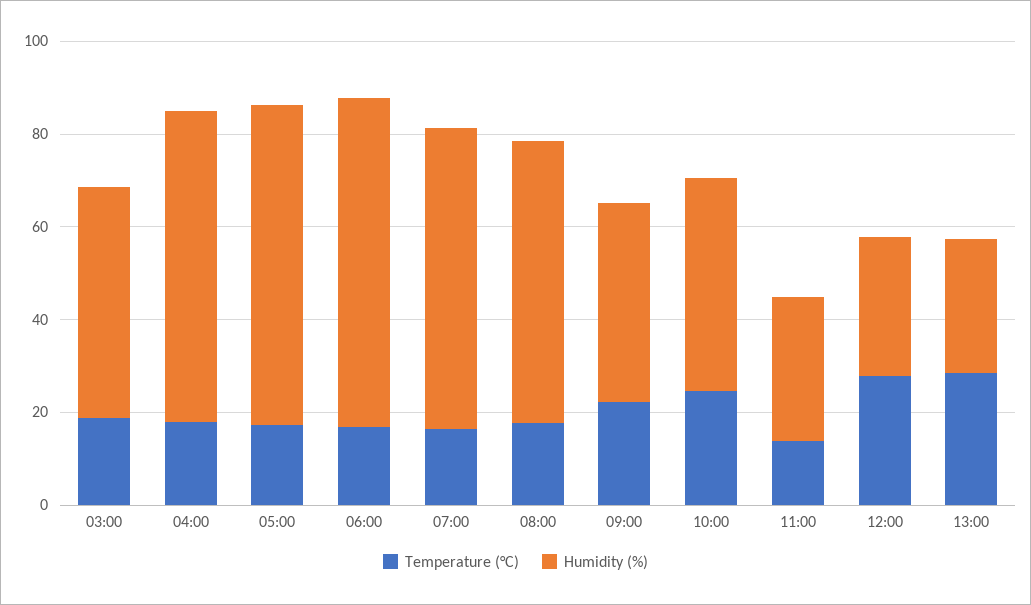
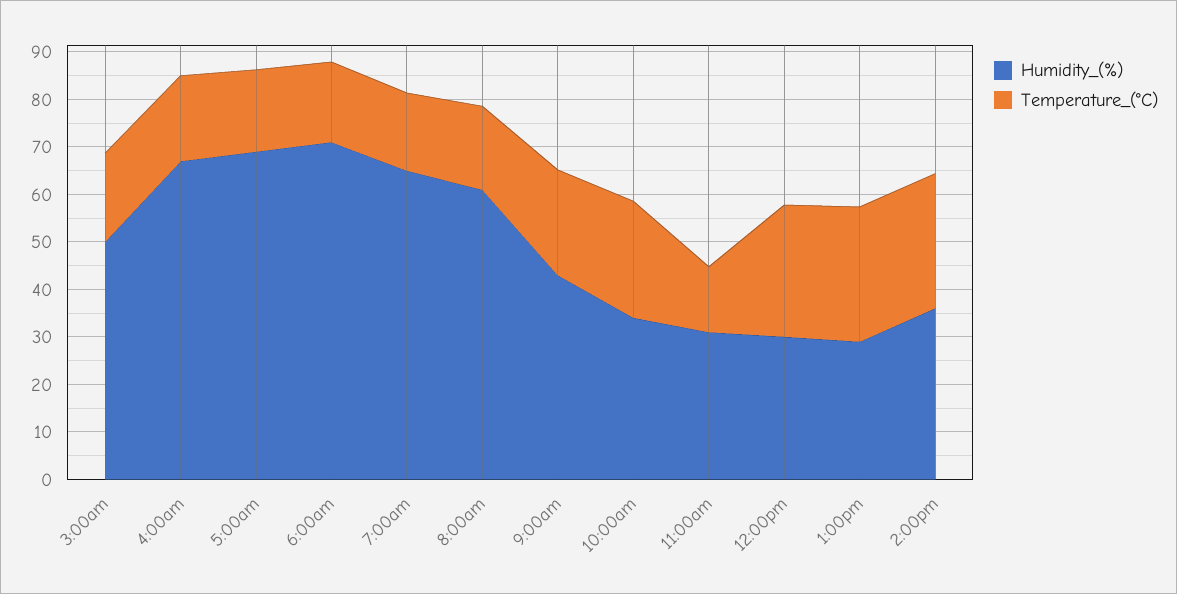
Humidity (%), 10:00: 45 -> 34
Humidity (%), 2:00pm: none -> 36
Temperature (°C), 2:00pm: none -> 28

